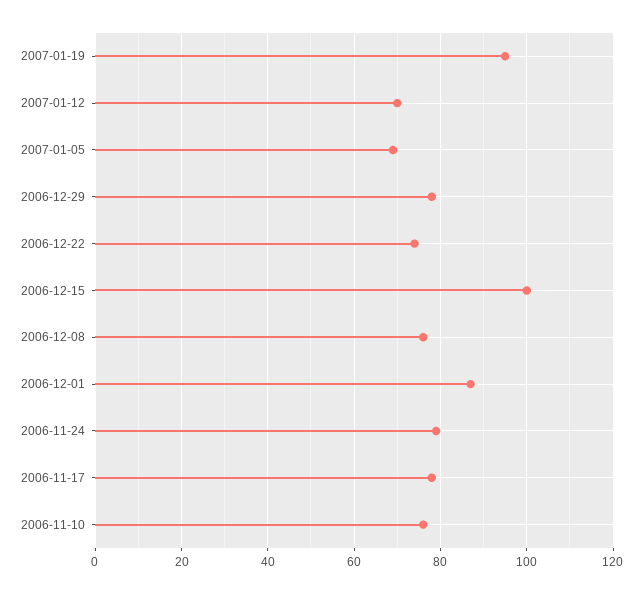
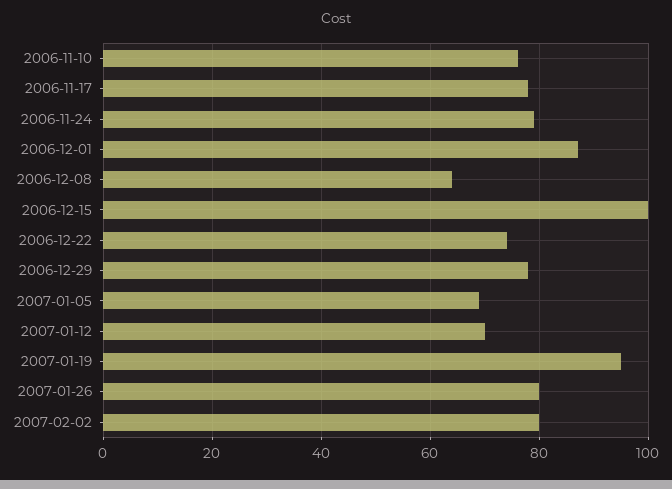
2006-12-08: 75 -> 65
2007-01-26: none -> 80
2007-02-02: none -> 80

